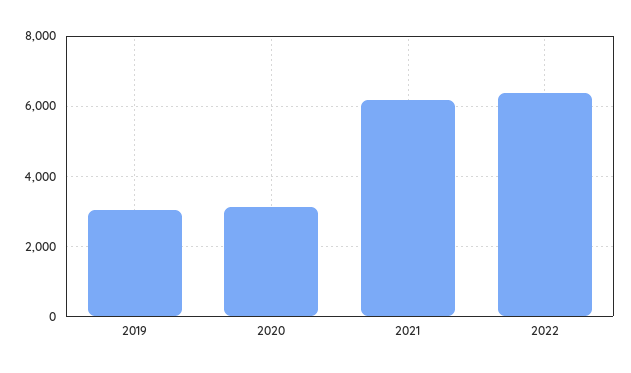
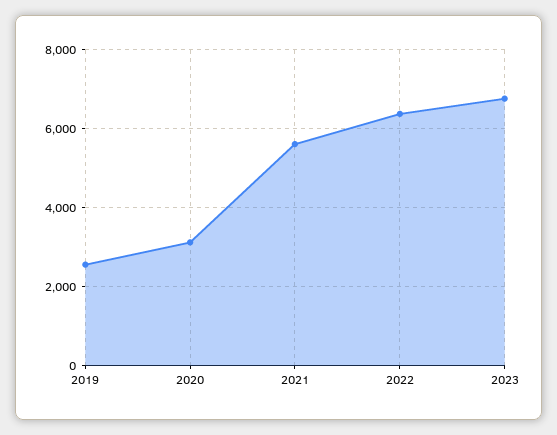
2019: 3000 -> 2600
2021: 6200 -> 5600
2023: none -> 6800

